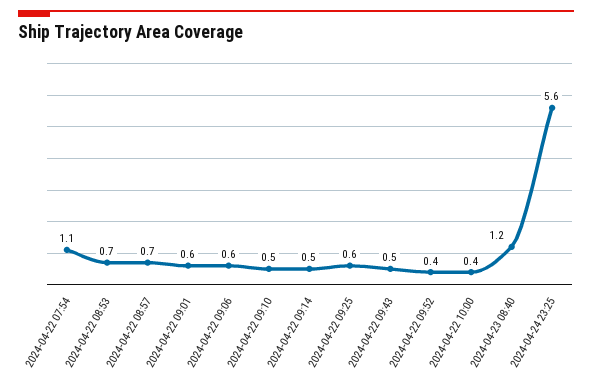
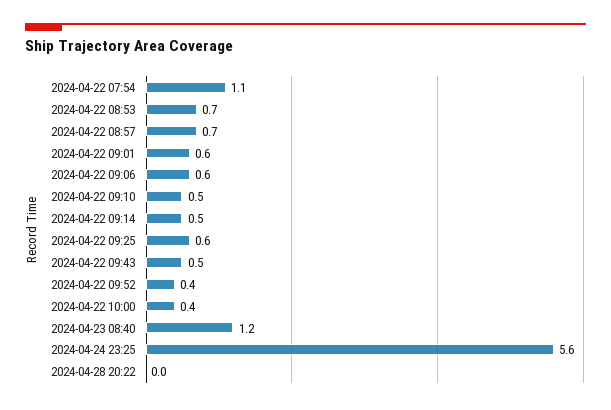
2024-04-28 20:22: none -> 0

